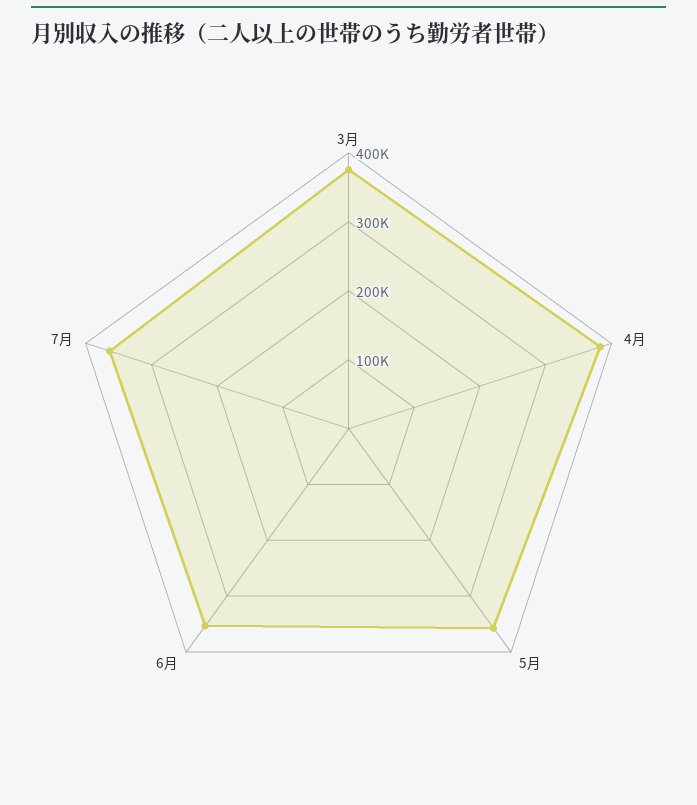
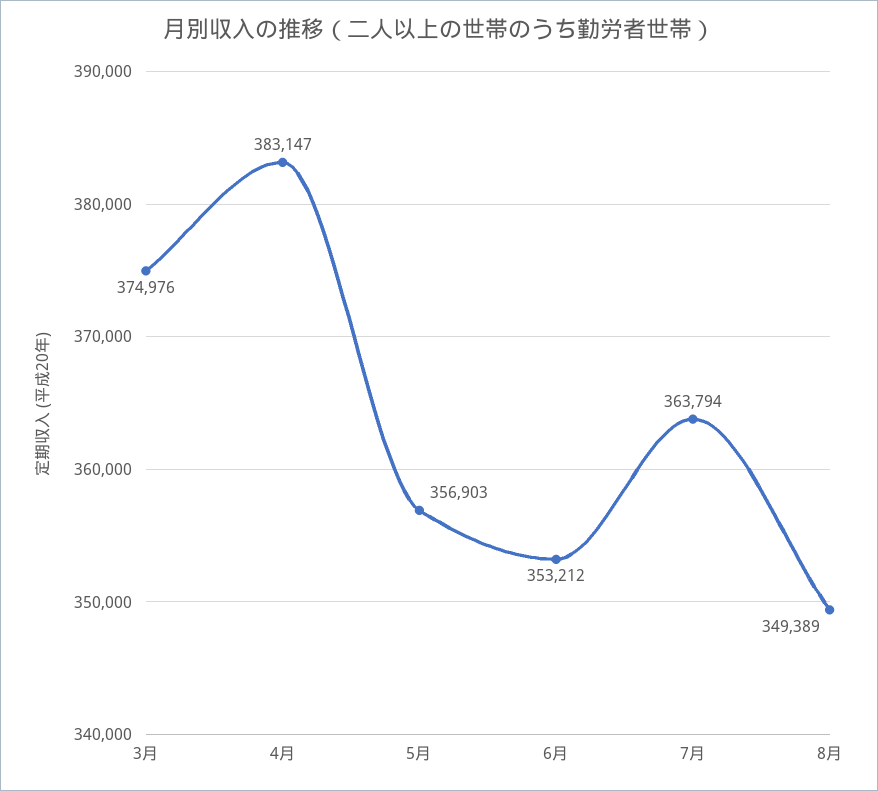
8月: none -> 349389

